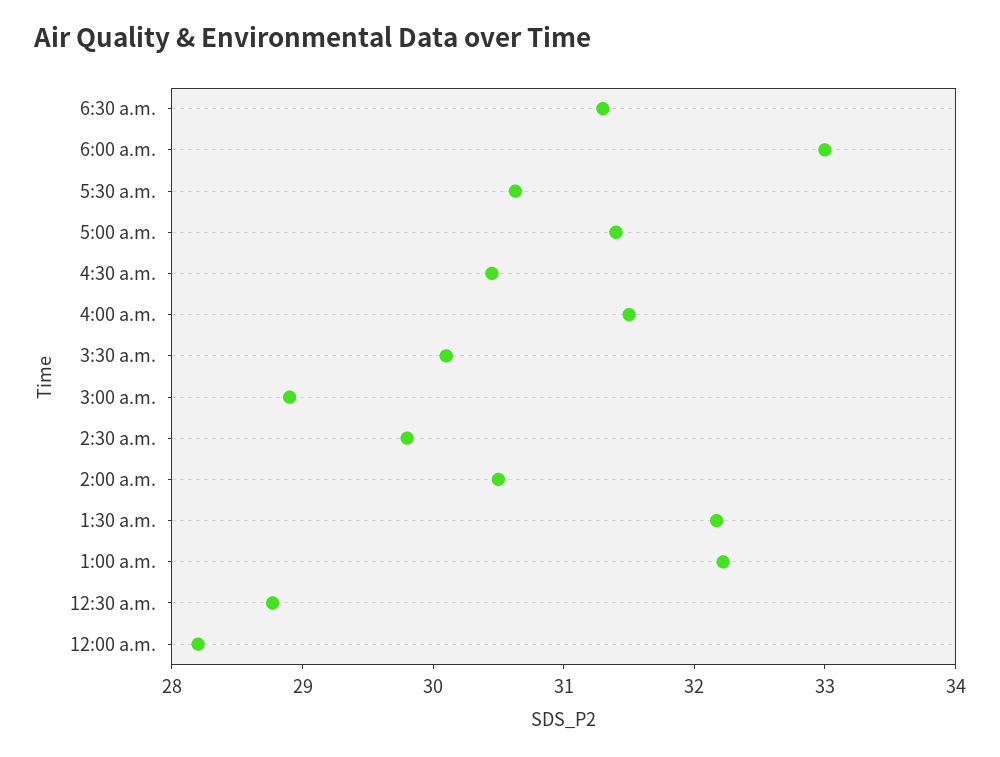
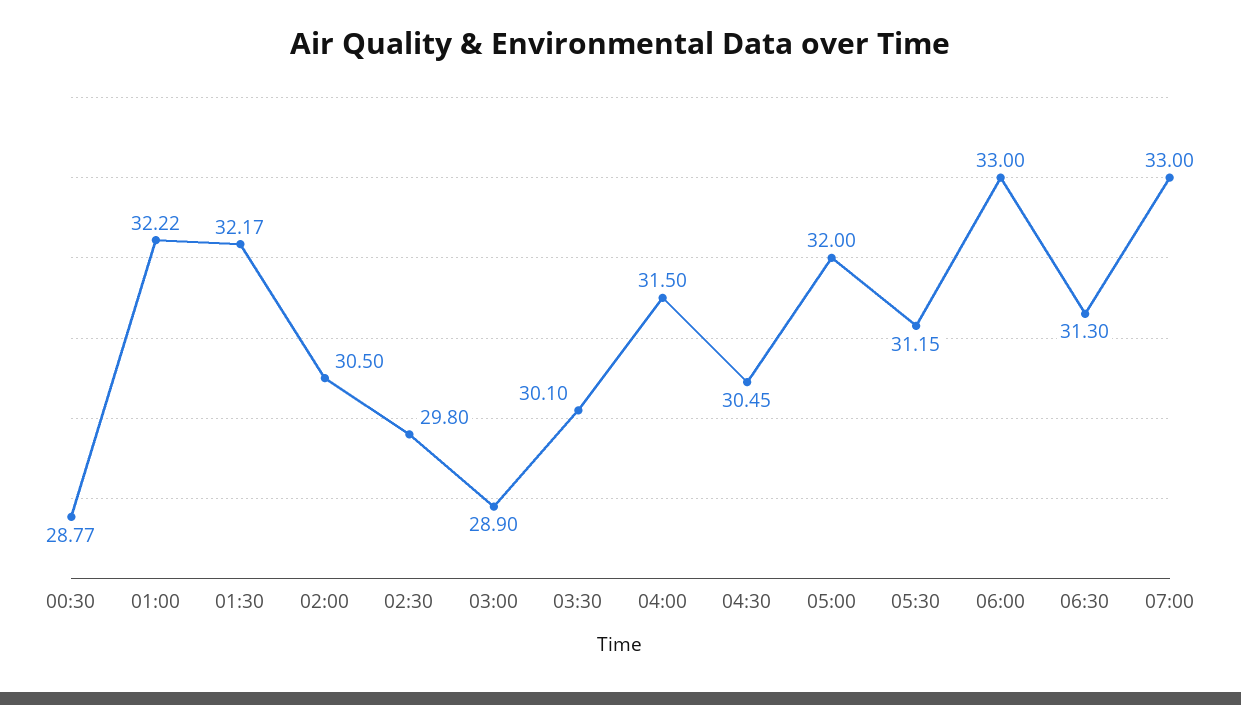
5:30 a.m.: 30.6 -> 31.15
5:00 a.m.: 31.4 -> 32
12:00 a.m.: 28.2 -> none
07:00: none -> 33

